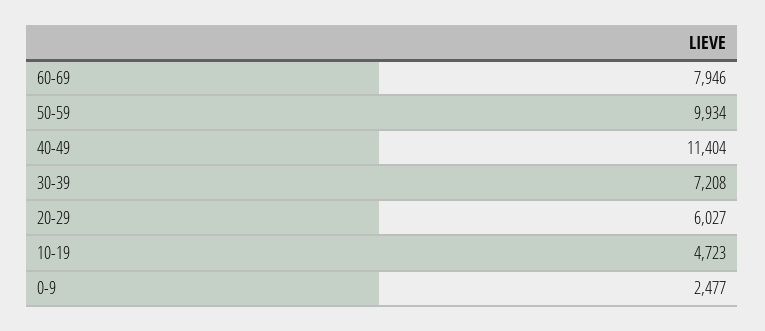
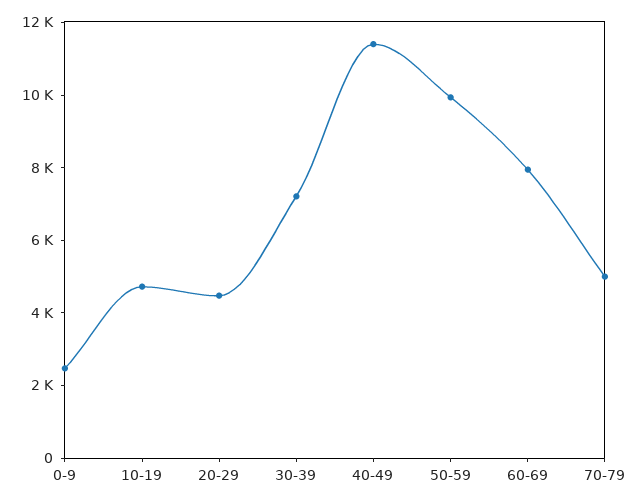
20-29: 6027 -> 4500
70-79: none -> 5000

